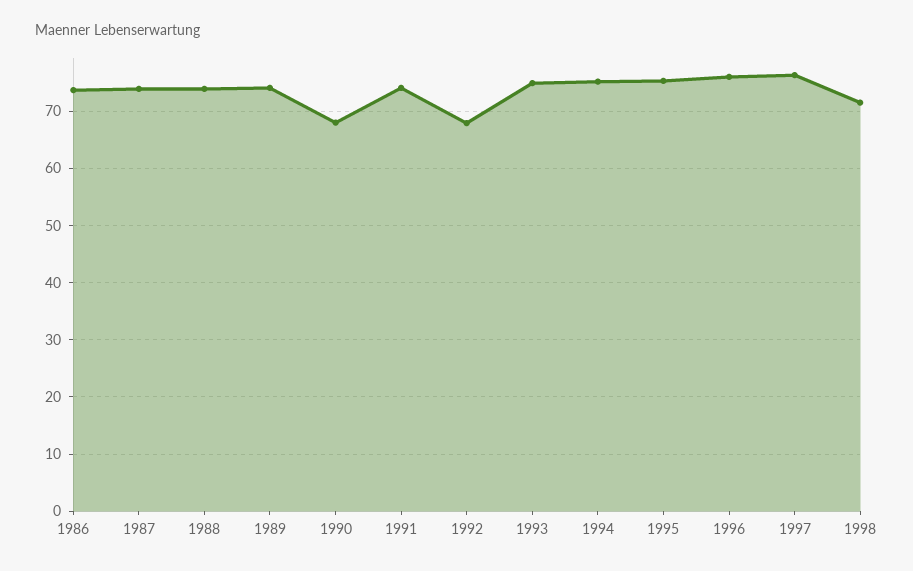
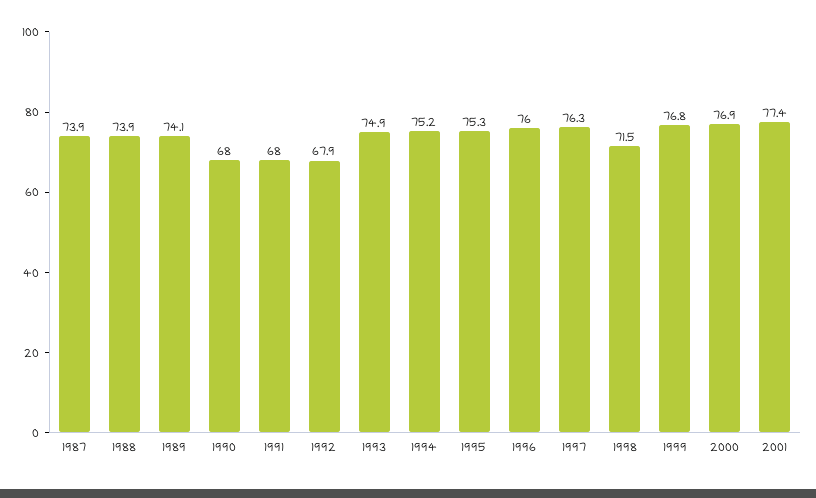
1986: 74 -> none
1991: 74 -> 68
1999: none -> 76.8
2000: none -> 76.9
2001: none -> 77.4

